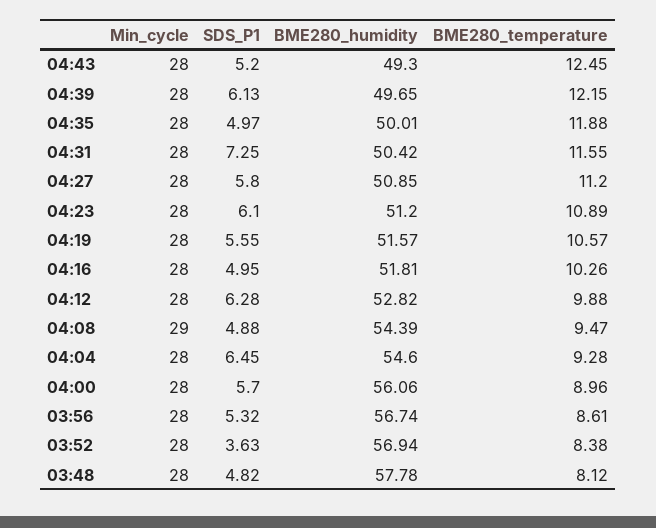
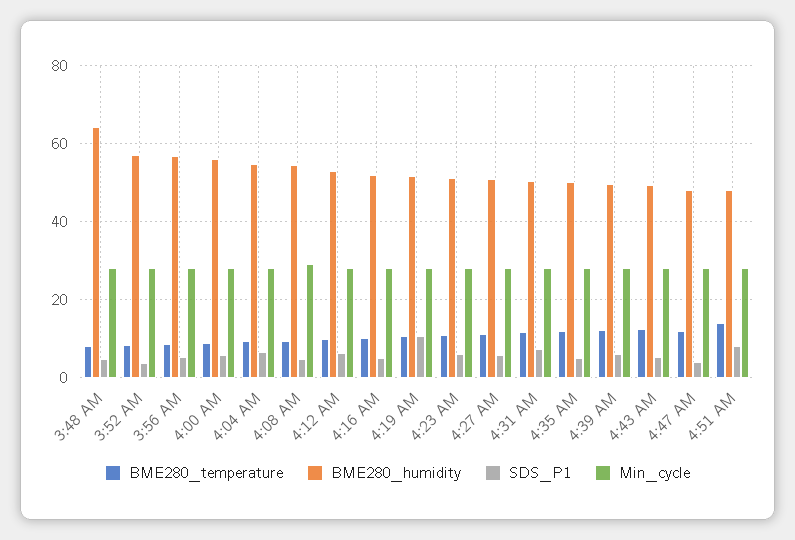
SDS_P1, 04:19: 5.55 -> 10
BME280_humidity, 03:48: 57.78 -> 64
BME280_temperature, 4:47 AM: none -> 12
BME280_humidity, 4:47 AM: none -> 48
SDS_P1, 4:47 AM: none -> 4
Min_cycle, 4:47 AM: none -> 28
BME280_temperature, 4:51 AM: none -> 14
BME280_humidity, 4:51 AM: none -> 48
SDS_P1, 4:51 AM: none -> 8
Min_cycle, 4:51 AM: none -> 28

